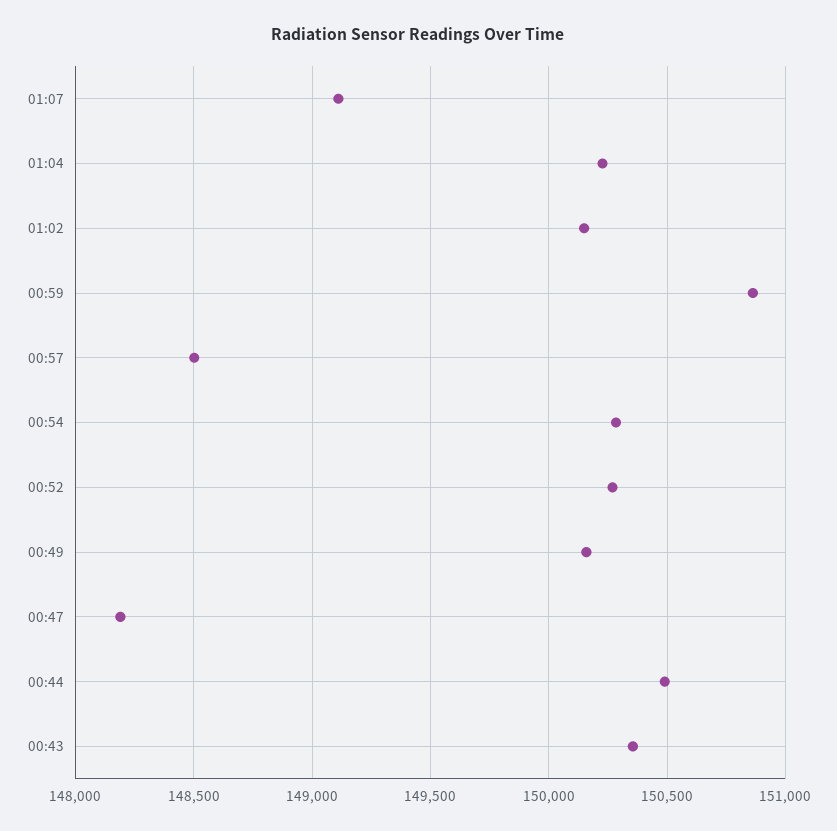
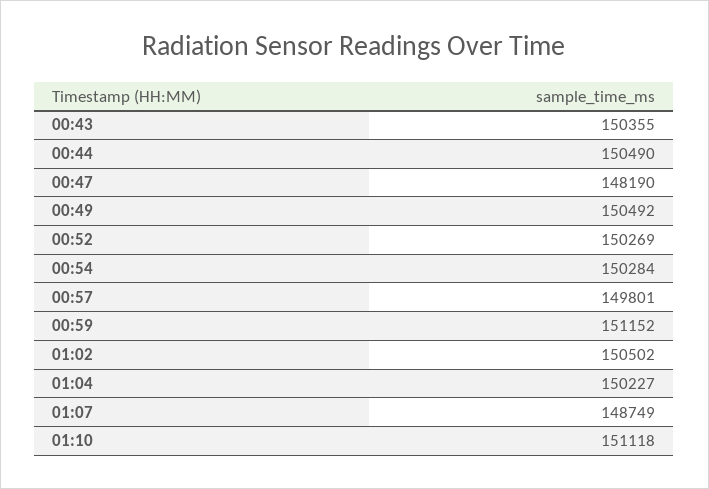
01:07: 149100 -> 148749
01:02: 150150 -> 150502
00:59: 150850 -> 151152
00:57: 148500 -> 149801
00:49: 150150 -> 150492
01:10: none -> 151118

